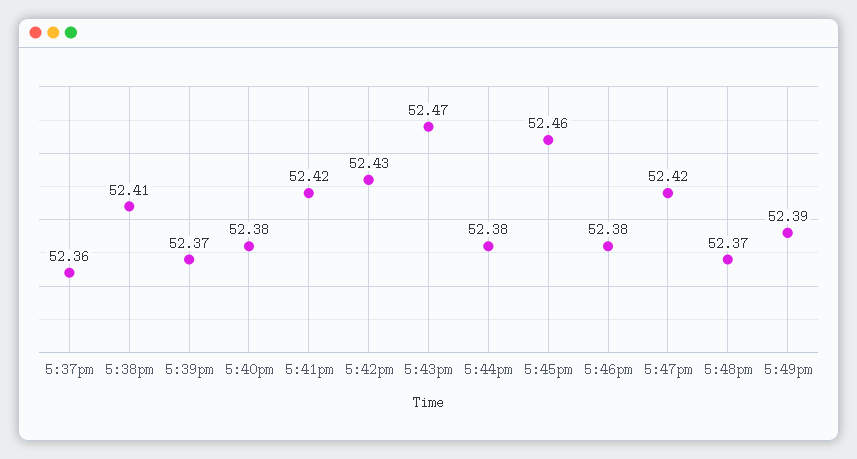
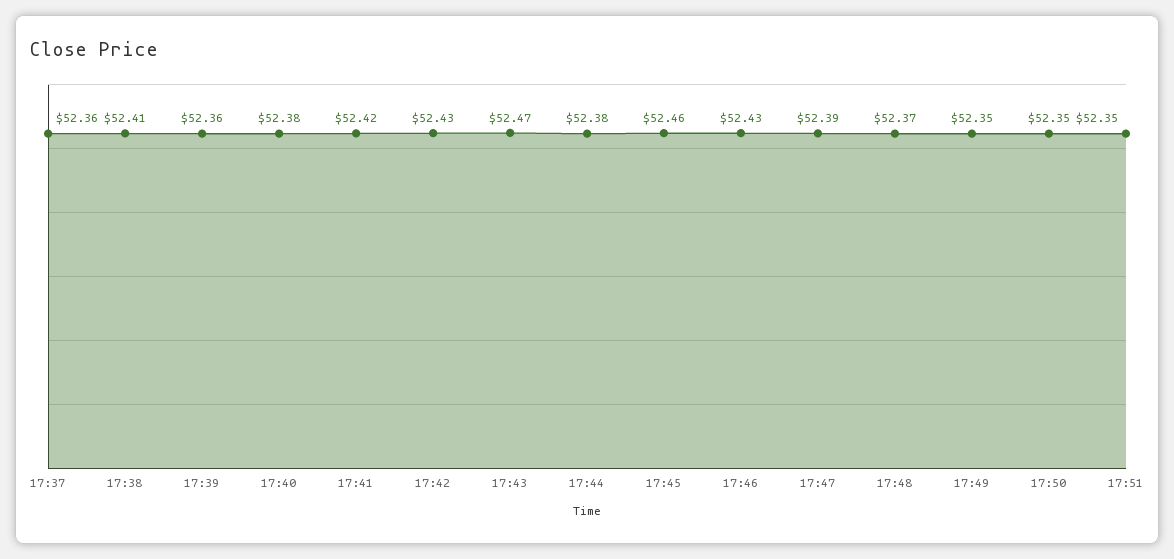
5:39pm: 52.37 -> 52.36
5:46pm: 52.38 -> 52.43
5:47pm: 52.42 -> 52.39
5:49pm: 52.39 -> 52.35
17:50: none -> 52.35
17:51: none -> 52.35

